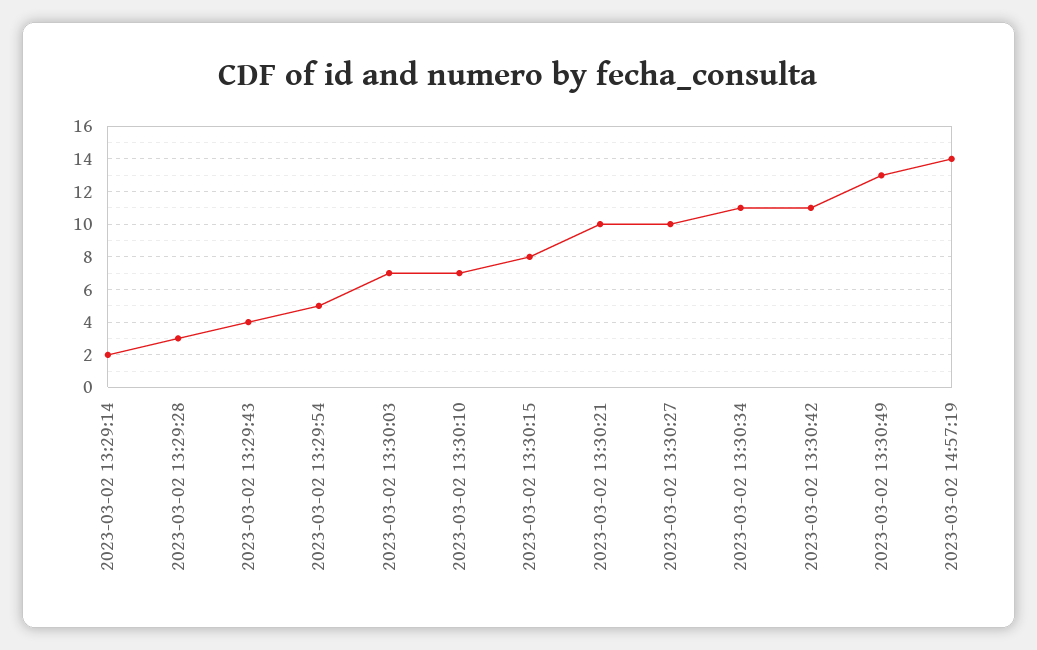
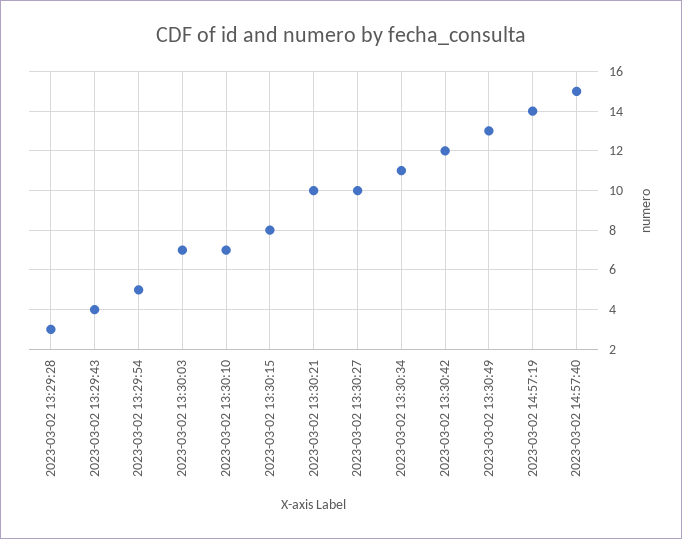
2023-03-02 13:29:14: 2 -> none
2023-03-02 13:30:42: 11 -> 12
2023-03-02 14:57:40: none -> 15

